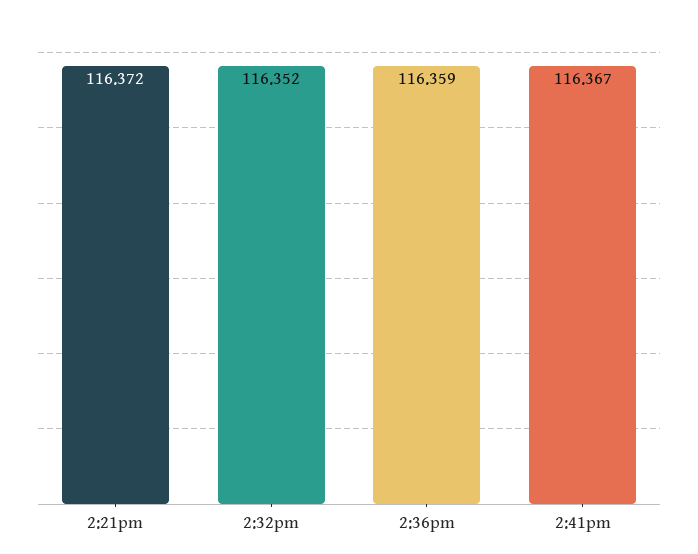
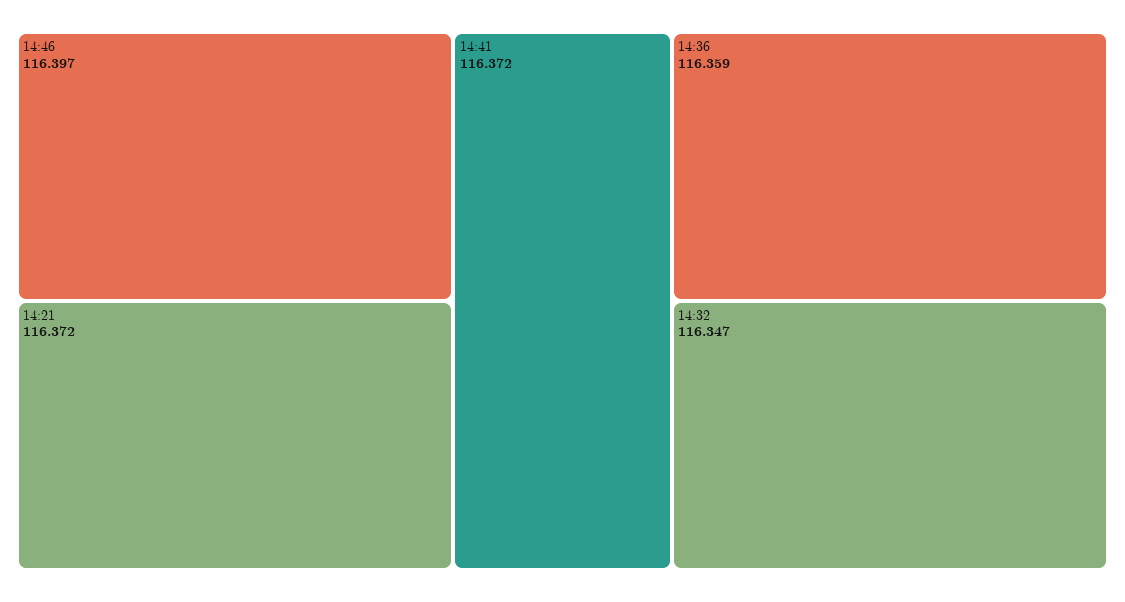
2:32pm: 116.352 -> 116.347
2:41pm: 116.367 -> 116.372
14:46: none -> 116.397

